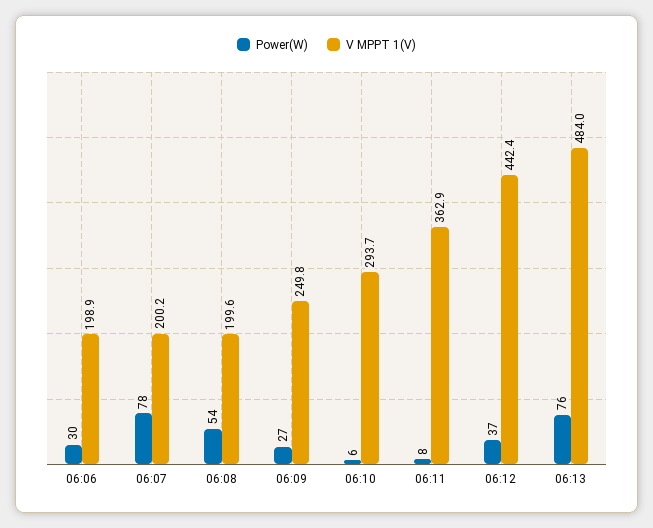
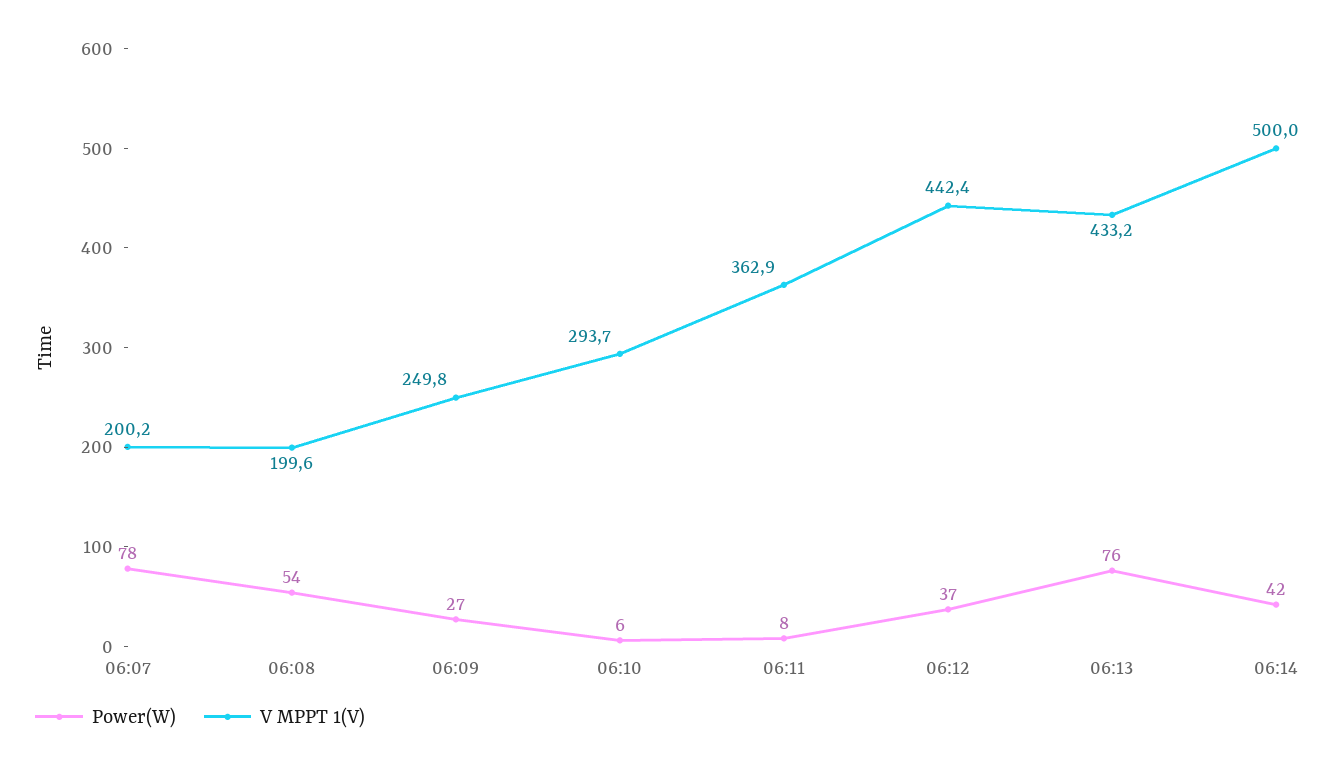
Power(W), 06:06: 30 -> none
V MPPT 1(V), 06:06: 198.9 -> none
V MPPT 1(V), 06:13: 484 -> 433.2
Power(W), 06:14: none -> 42
V MPPT 1(V), 06:14: none -> 500

